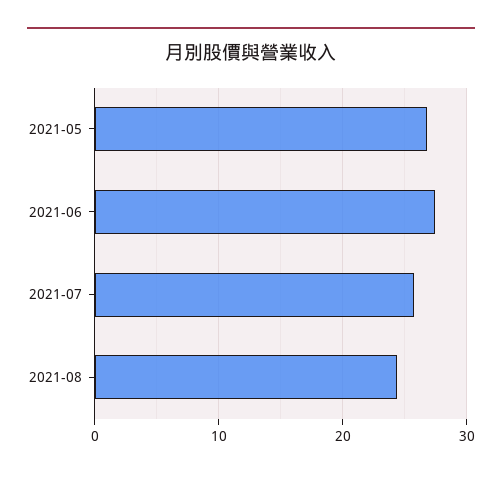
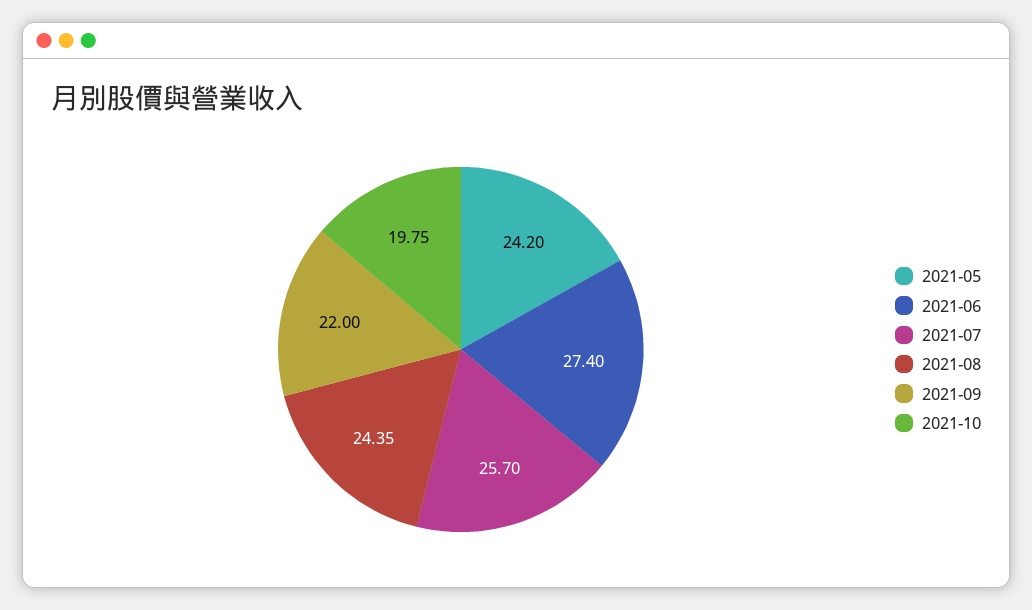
2021-05: 27 -> 24.2
2021-09: none -> 22
2021-10: none -> 19.75

